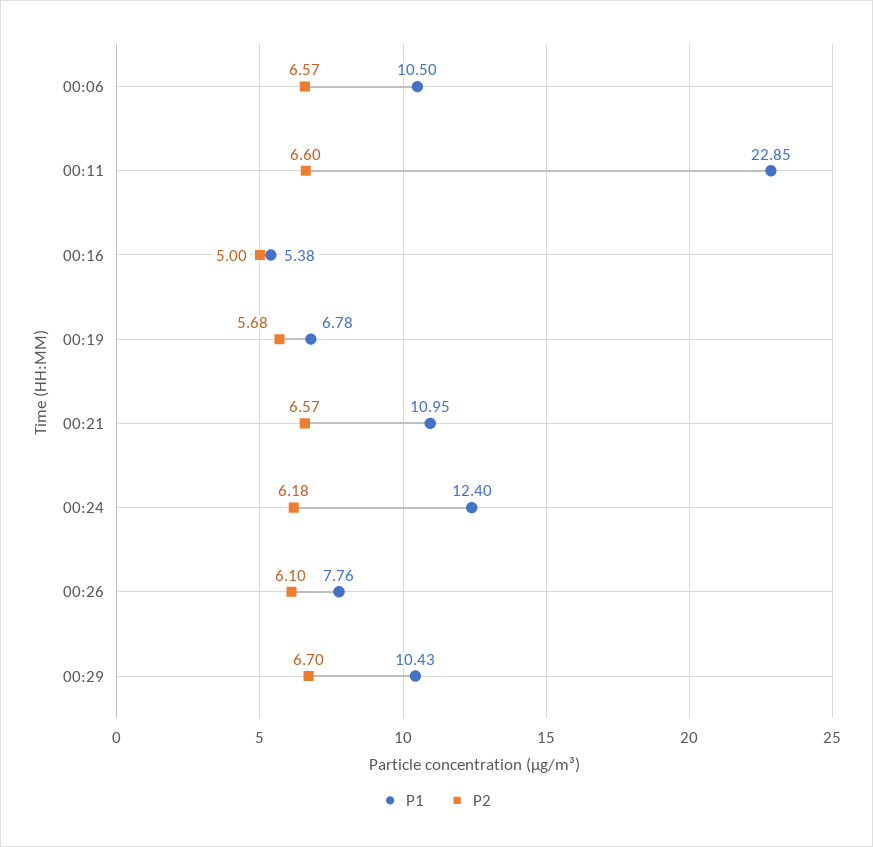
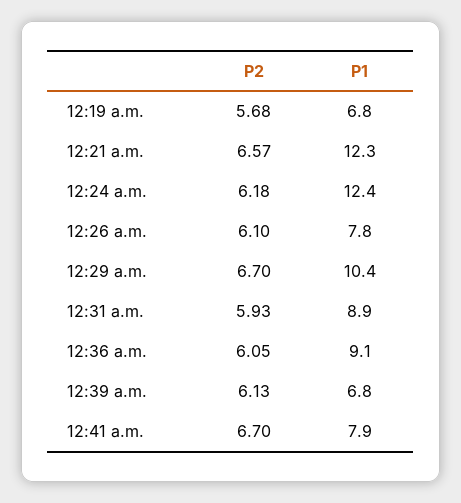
P1, 00:06: 10.5 -> none
P2, 00:06: 6.57 -> none
P1, 00:11: 22.85 -> none
P2, 00:11: 6.6 -> none
P1, 00:16: 5.38 -> none
P2, 00:16: 5 -> none
P1, 00:21: 10.95 -> 12.3
P2, 12:31 a.m.: none -> 5.93
P1, 12:31 a.m.: none -> 8.9
P2, 12:36 a.m.: none -> 6.05
P1, 12:36 a.m.: none -> 9.1
P2, 12:39 a.m.: none -> 6.13
P1, 12:39 a.m.: none -> 6.8
P2, 12:41 a.m.: none -> 6.7
P1, 12:41 a.m.: none -> 7.9

